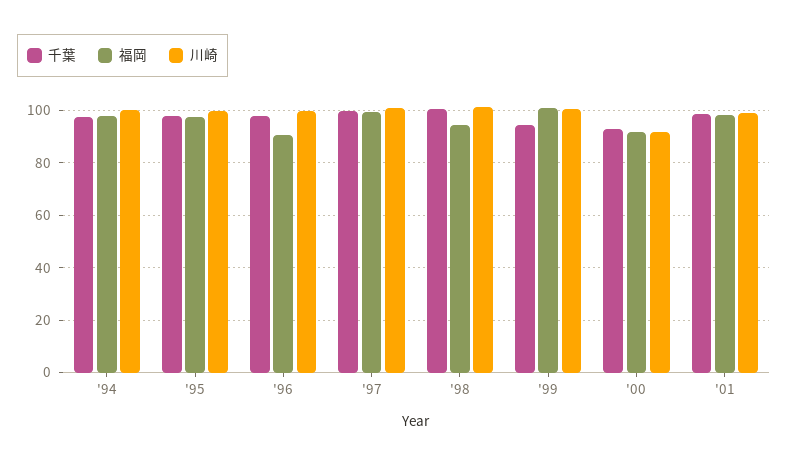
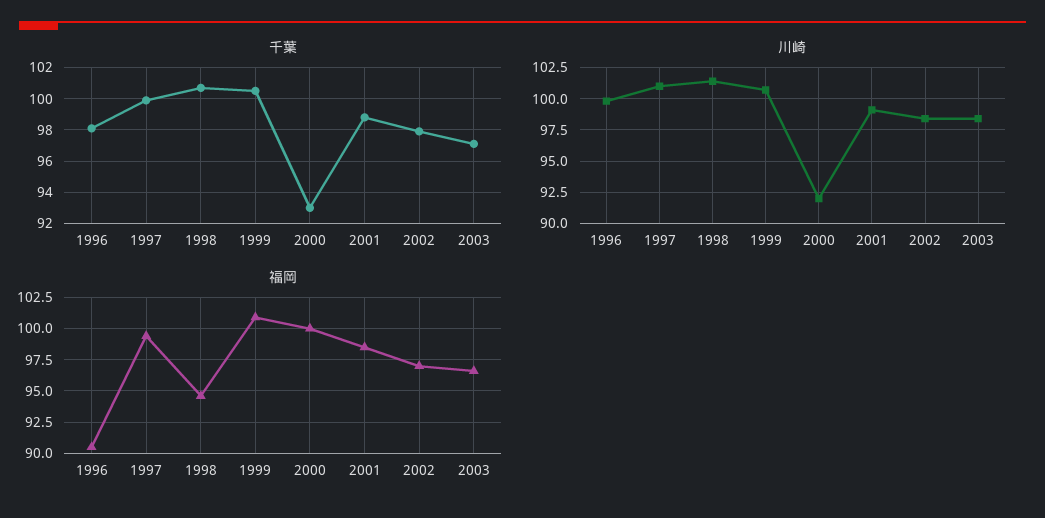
千葉, '94: 97.5 -> none
福岡, '94: 97.5 -> none
川崎, '94: 100 -> none
千葉, '95: 97.5 -> none
福岡, '95: 97.5 -> none
川崎, '95: 100 -> none
千葉, '99: 95 -> 100.5
福岡, '00: 92.5 -> 100
千葉, 2002: none -> 98
千葉, 2003: none -> 97
川崎, 2002: none -> 98.5
川崎, 2003: none -> 98.5
福岡, 2002: none -> 97
福岡, 2003: none -> 96.5

